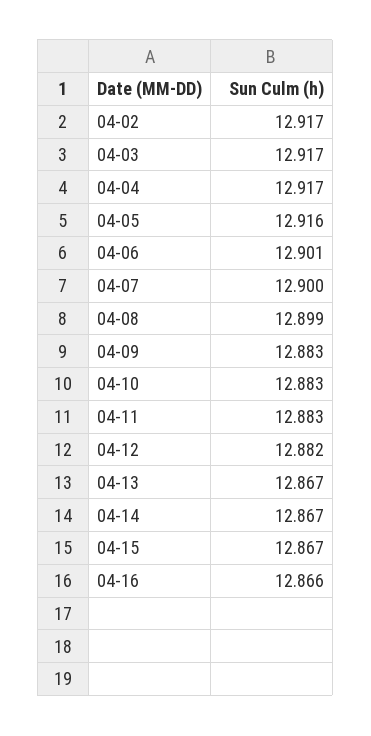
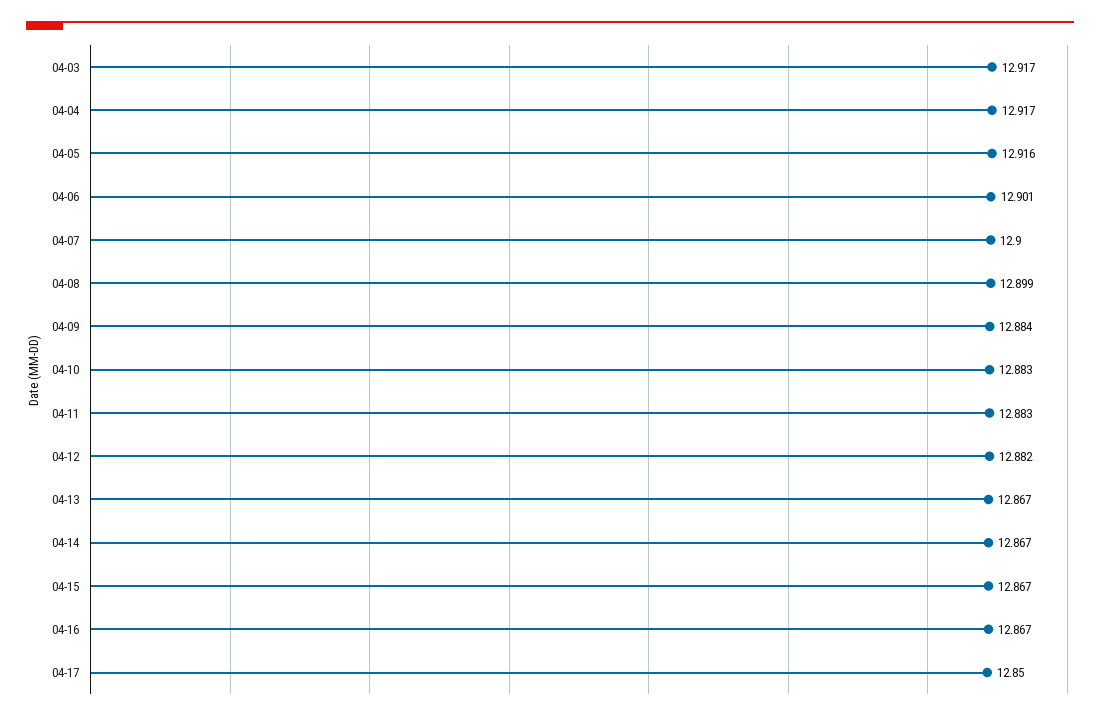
04-02: 12.917 -> none
04-09: 12.883 -> 12.884
04-16: 12.866 -> 12.867
04-17: none -> 12.85

